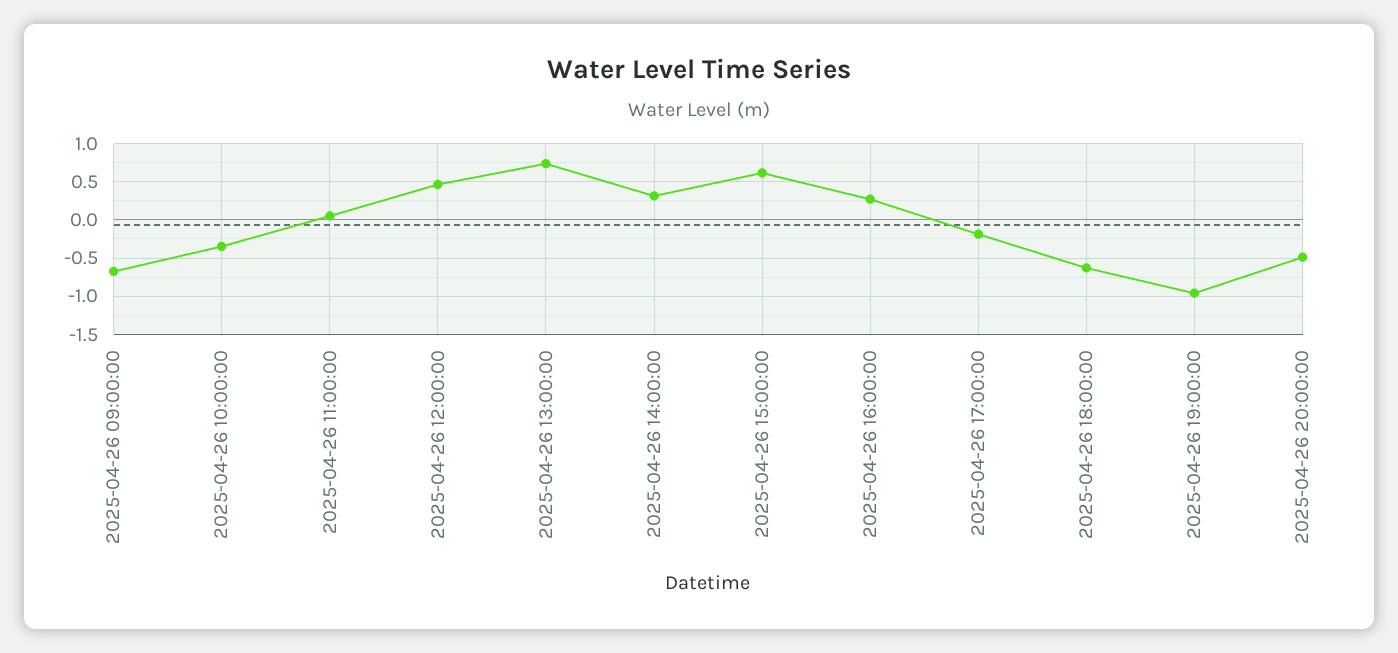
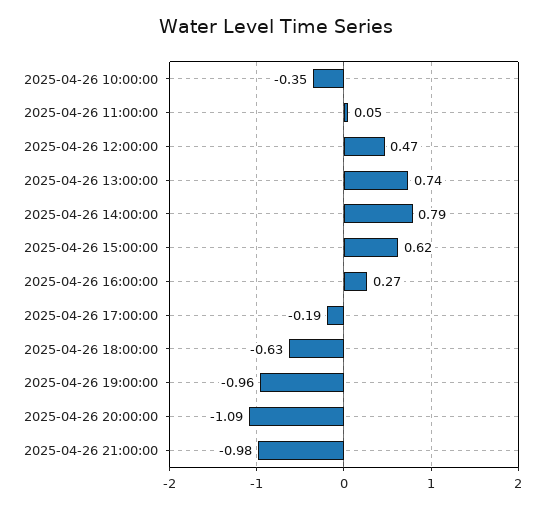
2025-04-26 09:00:00: -0.7 -> none
2025-04-26 14:00:00: 0.3 -> 0.79
2025-04-26 20:00:00: -0.5 -> -1.09
2025-04-26 21:00:00: none -> -0.98

